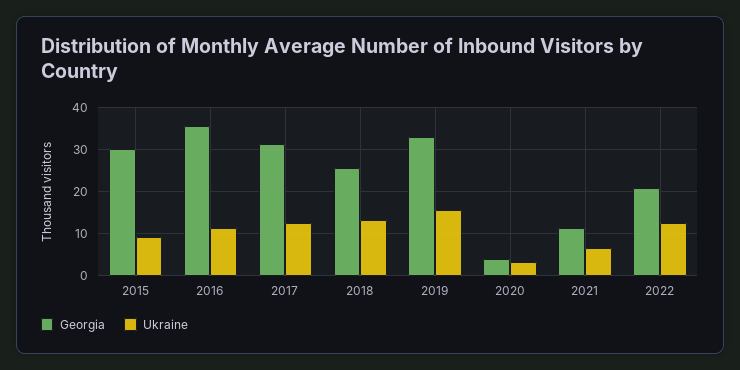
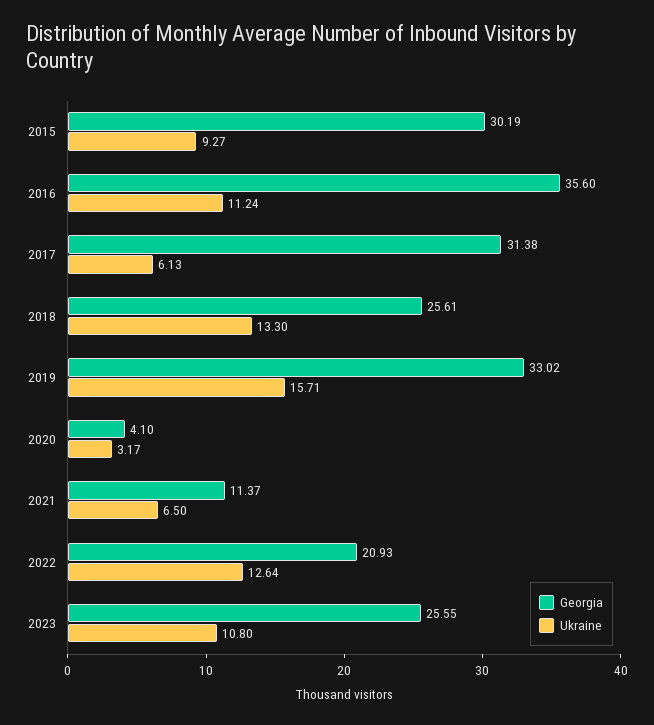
Ukraine, 2017: 12 -> 6.13
Georgia, 2023: none -> 25.55
Ukraine, 2023: none -> 10.8

